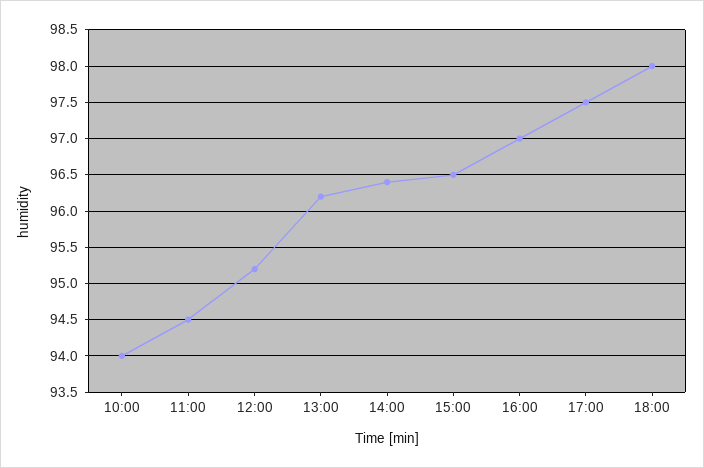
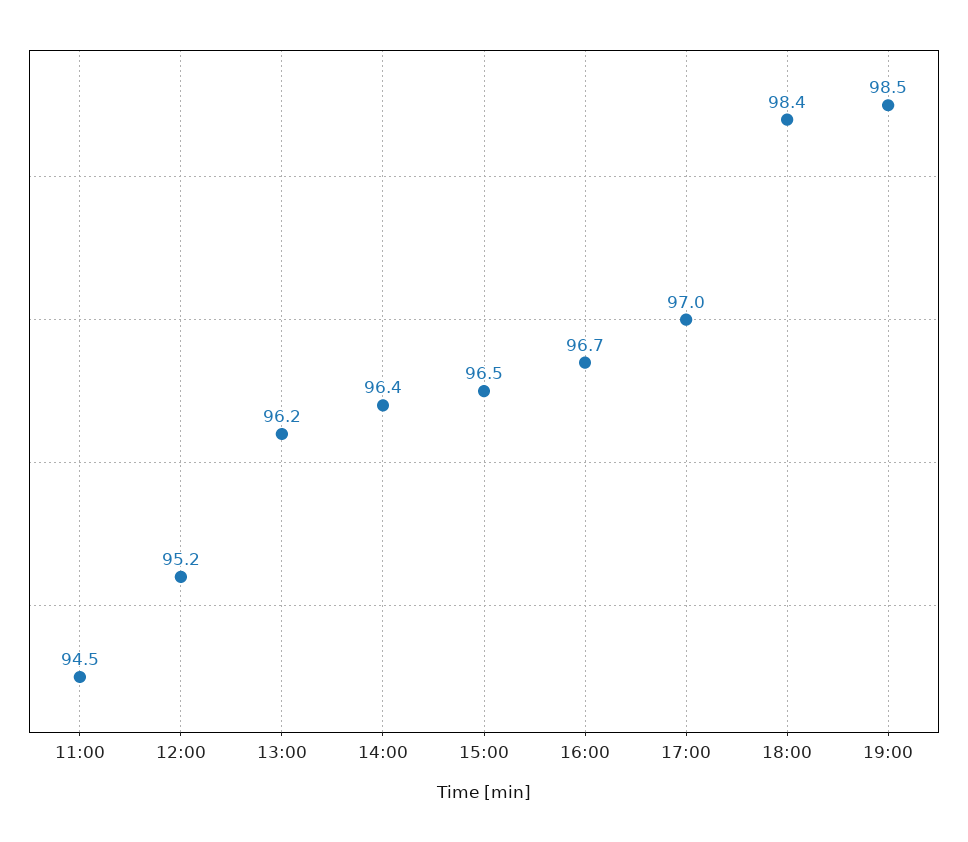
10:00: 94 -> none
16:00: 97 -> 96.7
17:00: 97.5 -> 97
18:00: 98 -> 98.4
19:00: none -> 98.5

